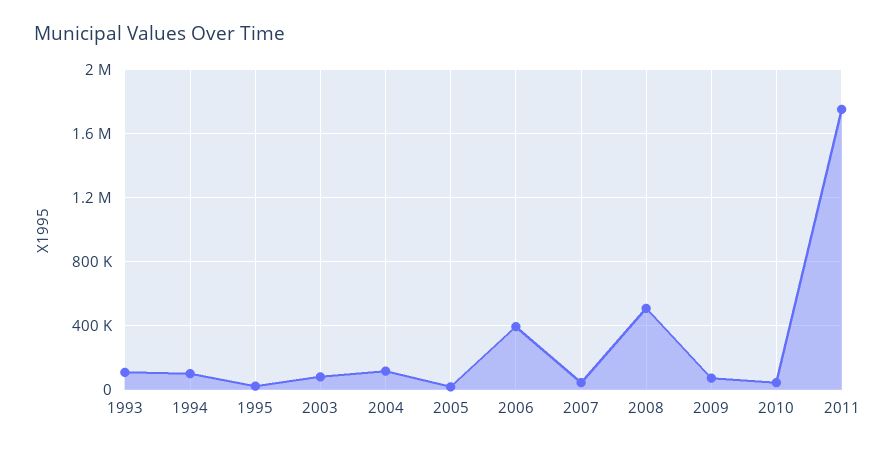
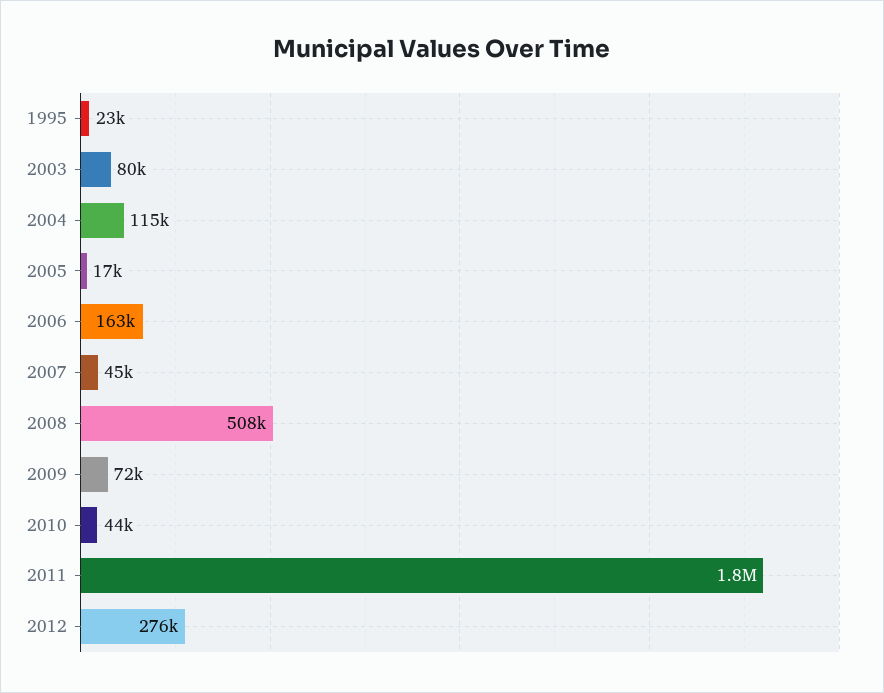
1993: 100000 -> none
1994: 100000 -> none
2006: 400000 -> 163000
2012: none -> 276000

